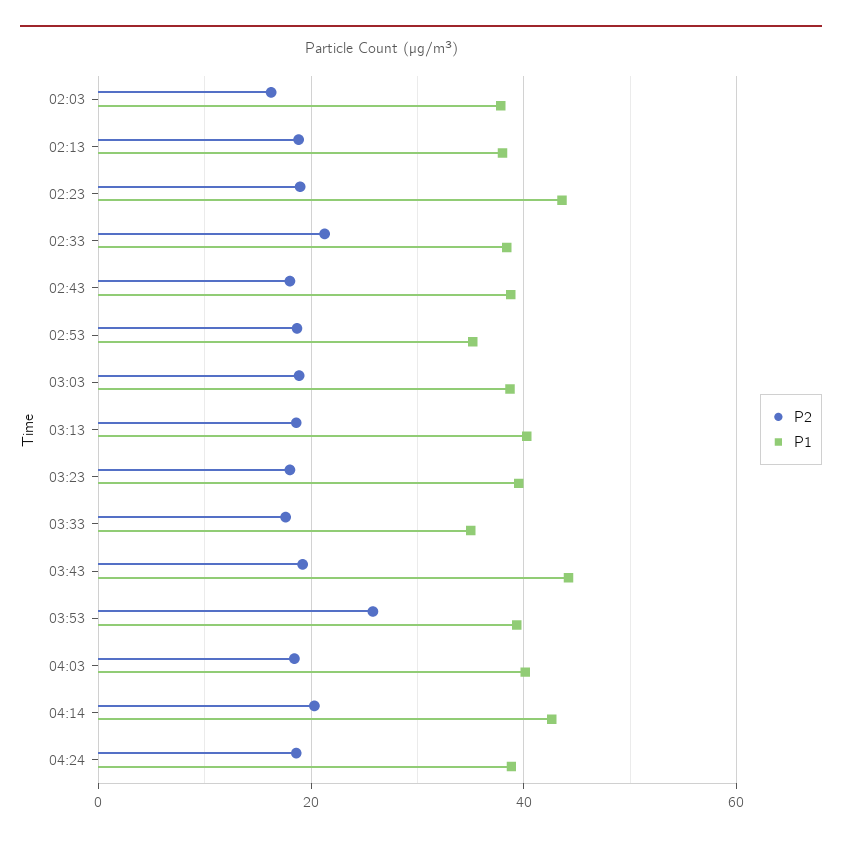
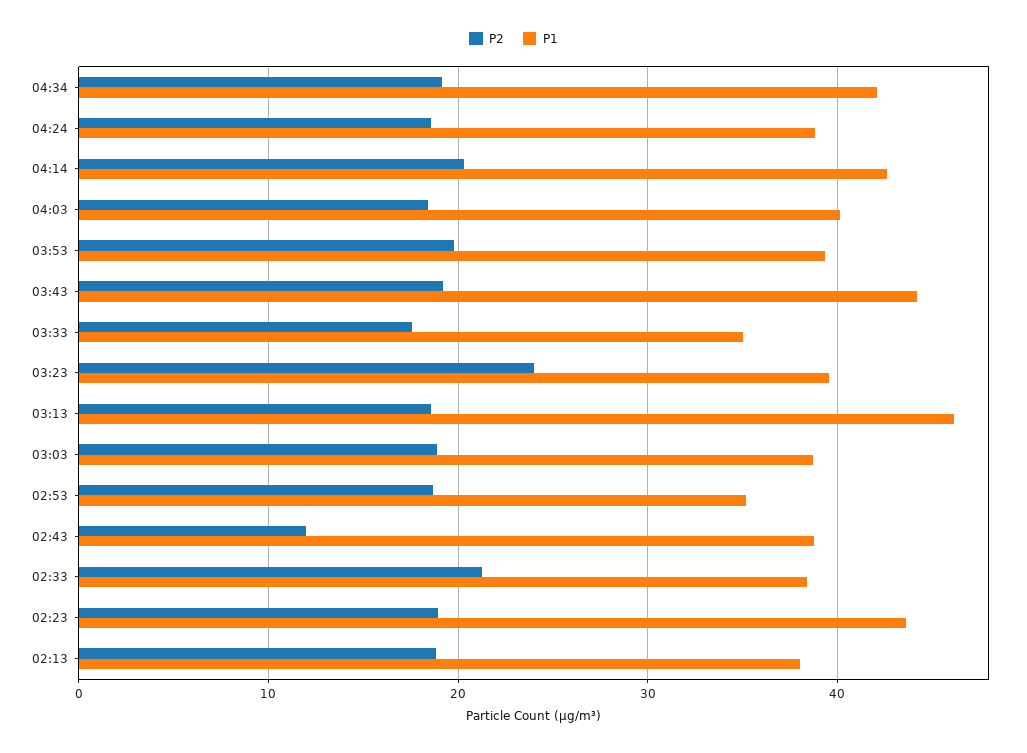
P2, 02:03: 16 -> none
P1, 02:03: 38 -> none
P2, 02:43: 18 -> 12
P1, 03:13: 40 -> 46
P2, 03:23: 18 -> 24
P2, 03:53: 26 -> 20
P2, 04:34: none -> 19
P1, 04:34: none -> 42

